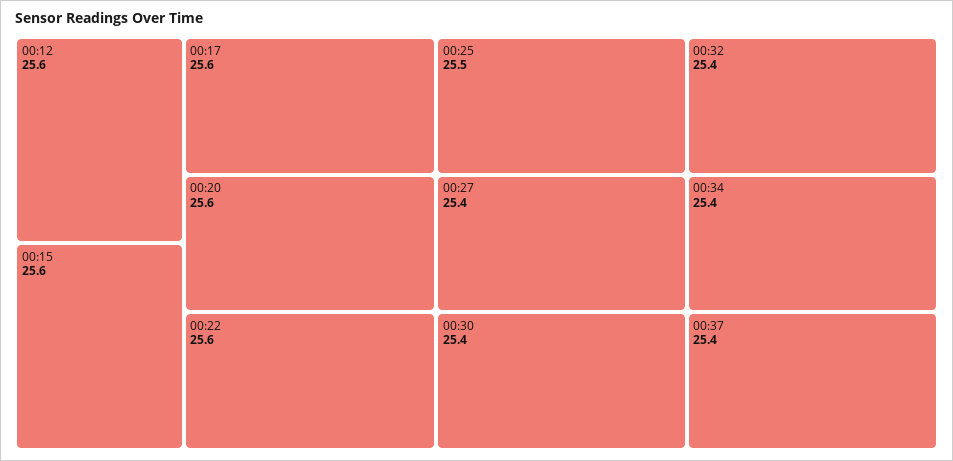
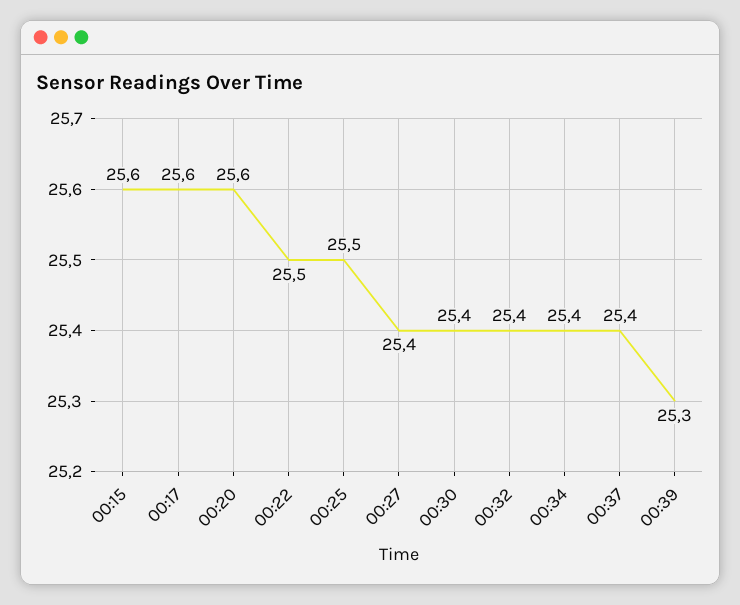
00:12: 25.6 -> none
00:22: 25.6 -> 25.5
00:39: none -> 25.3

